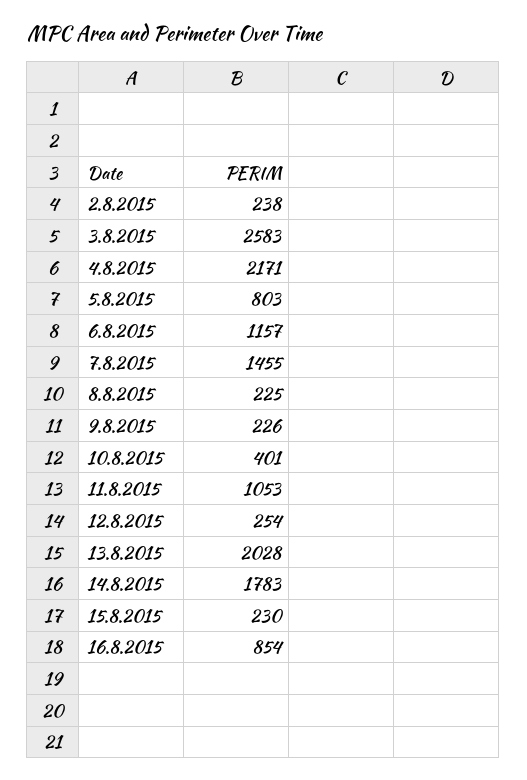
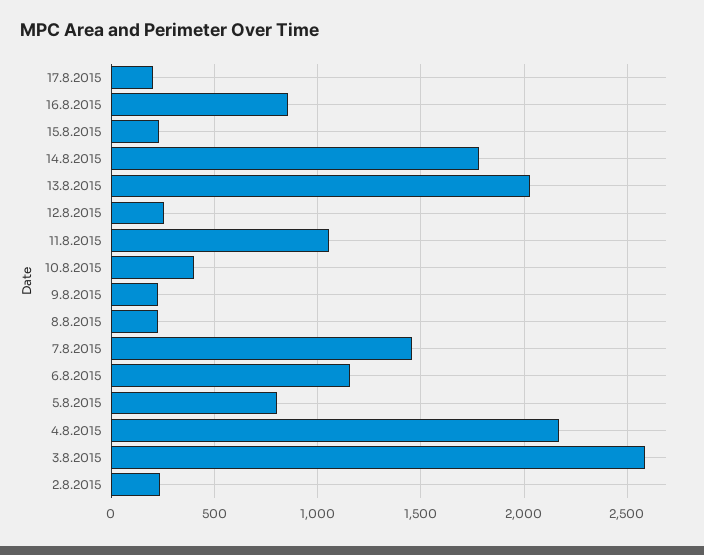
17.8.2015: none -> 200

